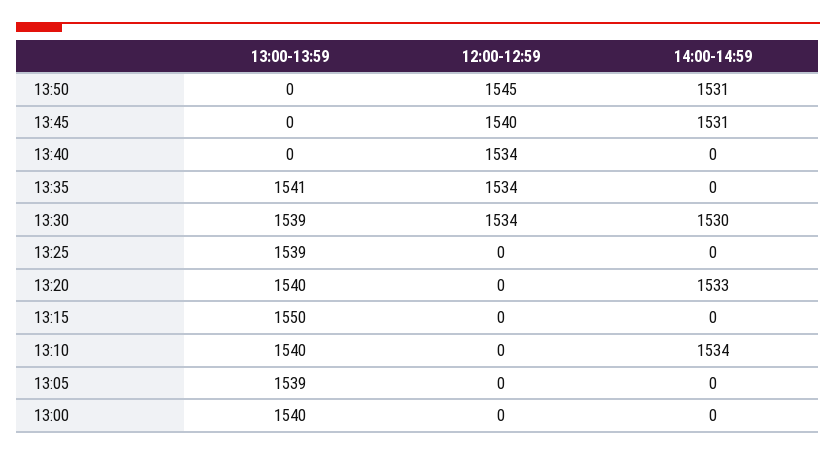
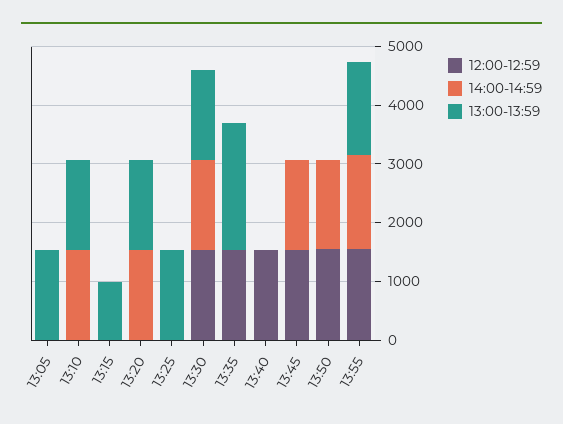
13:00-13:59, 13:35: 1541 -> 2200
13:00-13:59, 13:15: 1550 -> 1000
13:00-13:59, 13:00: 1540 -> none
12:00-12:59, 13:00: 0 -> none
14:00-14:59, 13:00: 0 -> none
12:00-12:59, 13:55: none -> 1600
14:00-14:59, 13:55: none -> 1600
13:00-13:59, 13:55: none -> 1600

